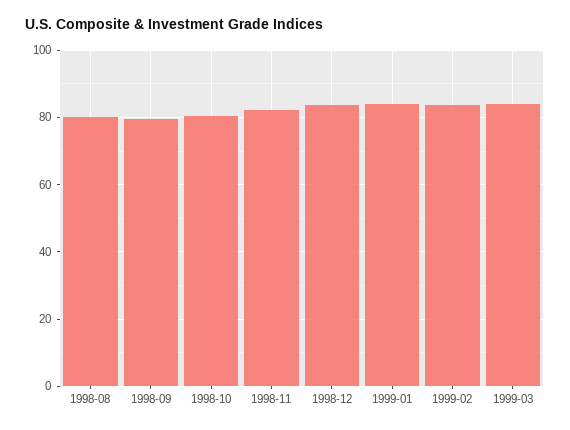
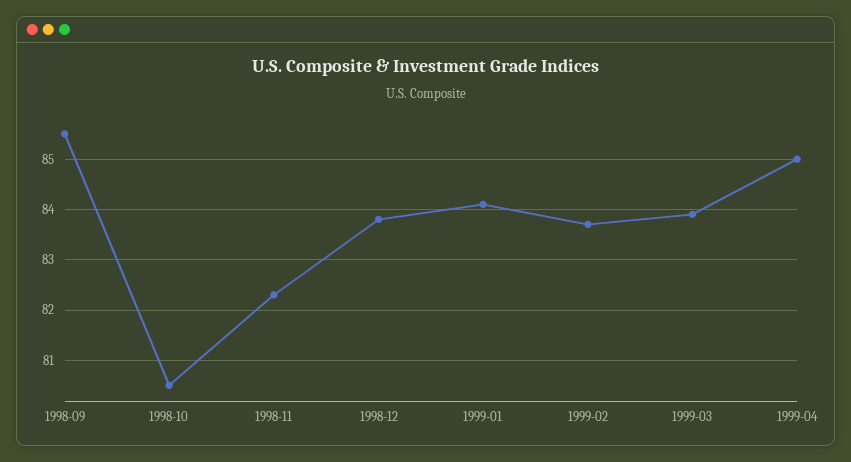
1998-08: 80 -> none
1998-09: 80 -> 85.5
1999-04: none -> 85

